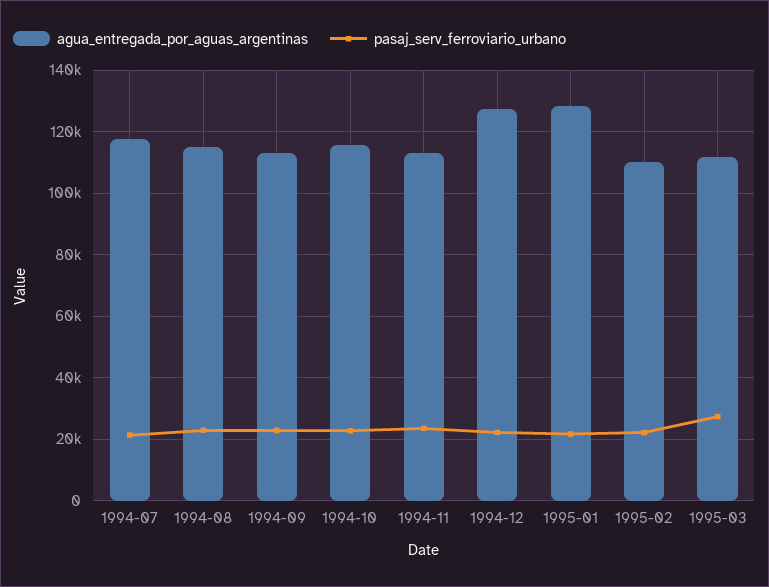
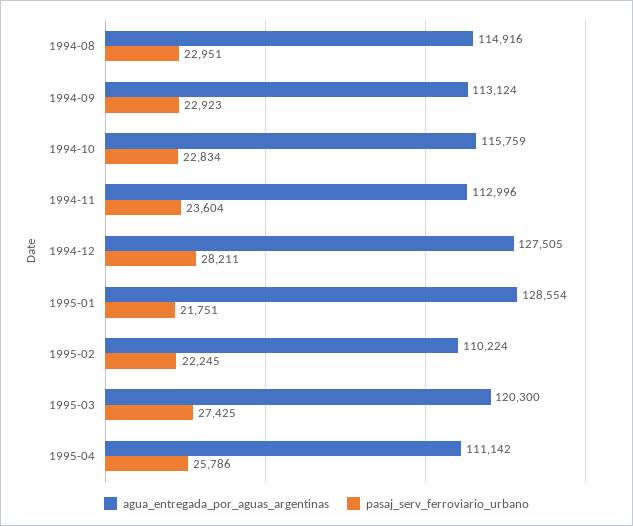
agua_entregada_por_aguas_argentinas, 1994-07: 118000 -> none
pasaj_serv_ferroviario_urbano, 1994-07: 22000 -> none
pasaj_serv_ferroviario_urbano, 1994-12: 22000 -> 28211
agua_entregada_por_aguas_argentinas, 1995-03: 112000 -> 120300
agua_entregada_por_aguas_argentinas, 1995-04: none -> 111142
pasaj_serv_ferroviario_urbano, 1995-04: none -> 25786

